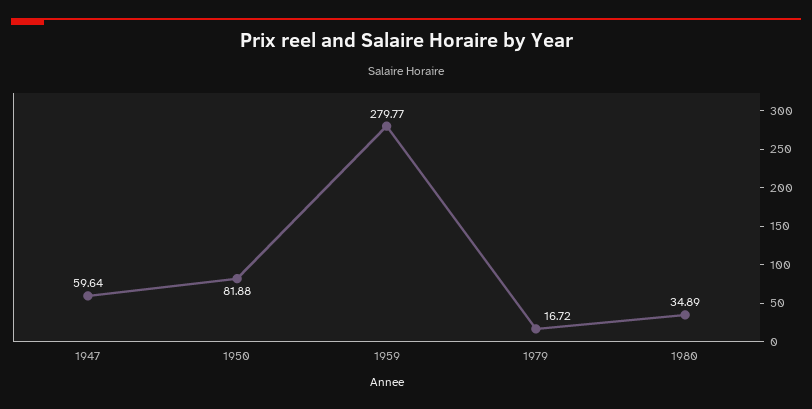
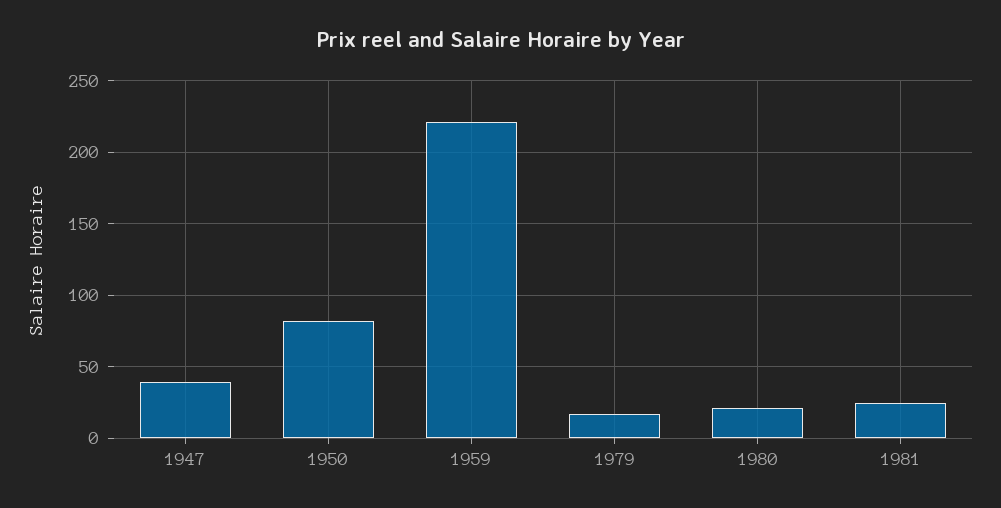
1947: 59.64 -> 40
1959: 279.77 -> 220
1980: 34.89 -> 20
1981: none -> 25

